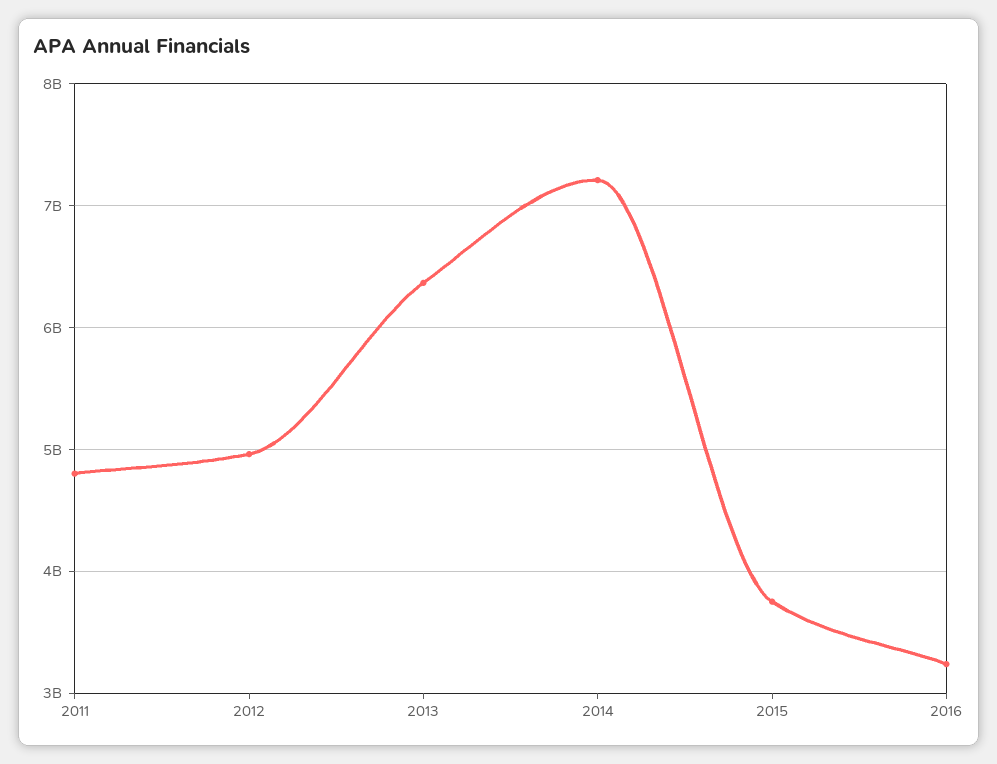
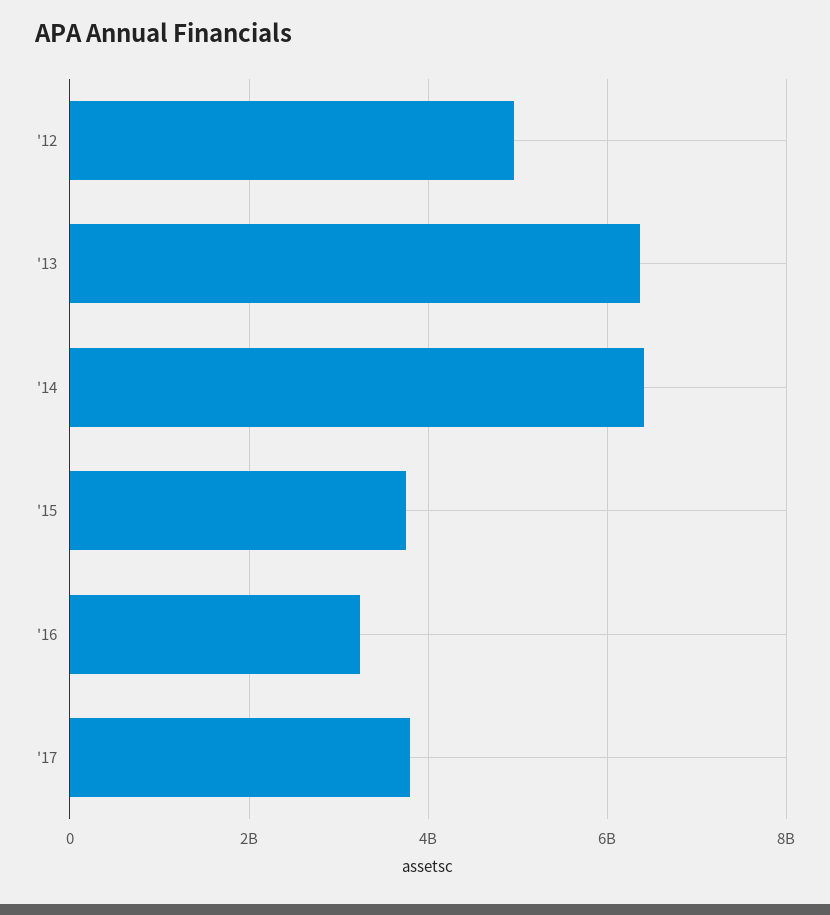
2011: 4800000000 -> none
2014: 7200000000 -> 6400000000
'17: none -> 3800000000

